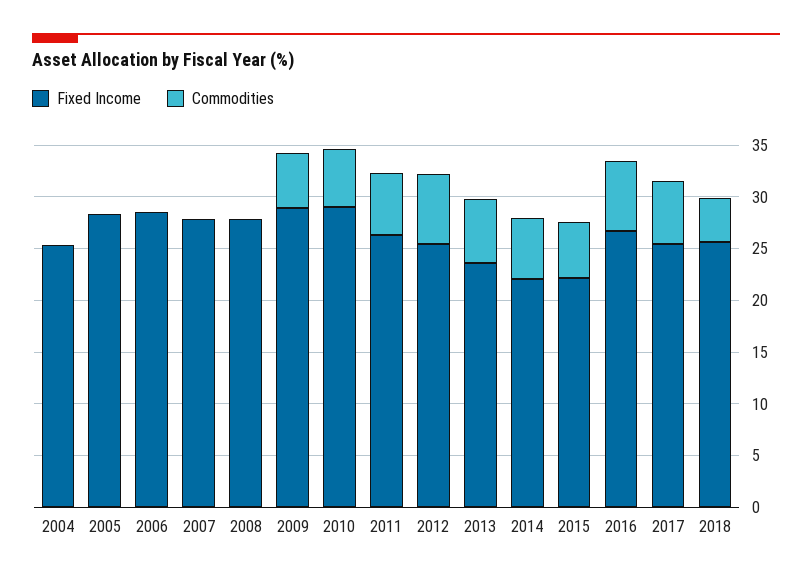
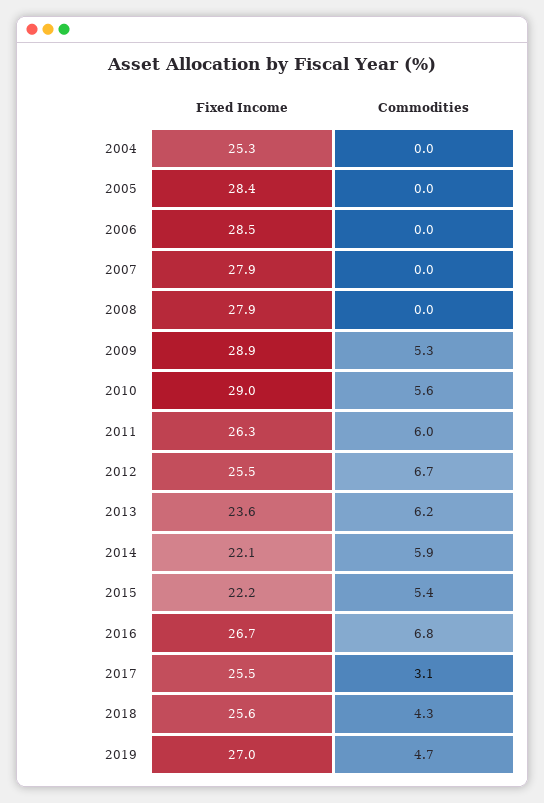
Commodities, 2017: 6 -> 3.1
Fixed Income, 2019: none -> 27
Commodities, 2019: none -> 4.7

